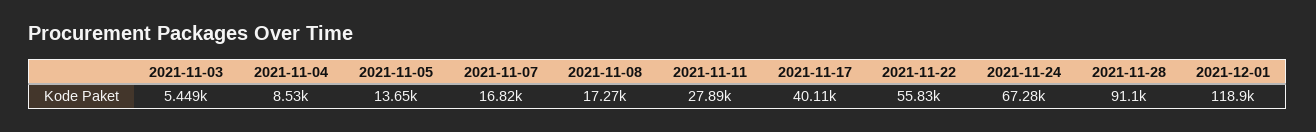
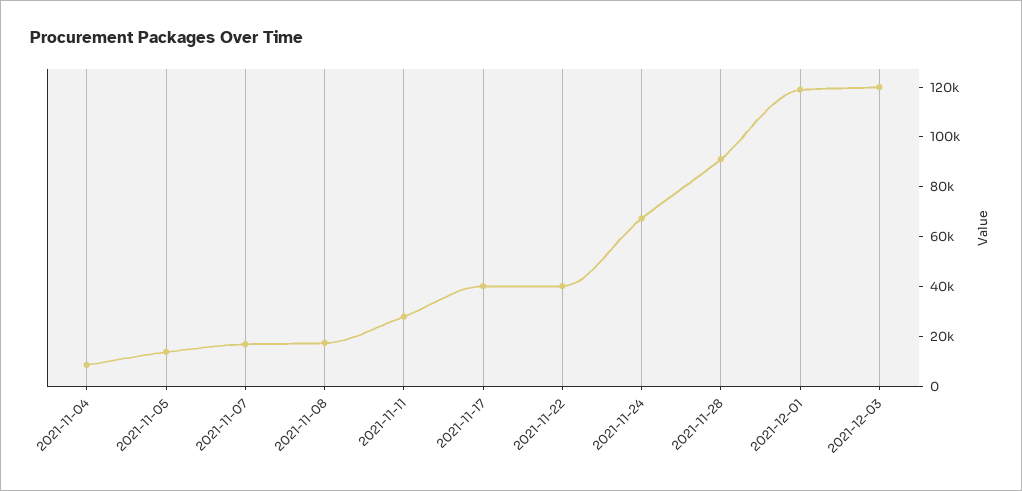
2021-11-03: 5449 -> none
2021-11-22: 55830 -> 40000
2021-12-03: none -> 120000

